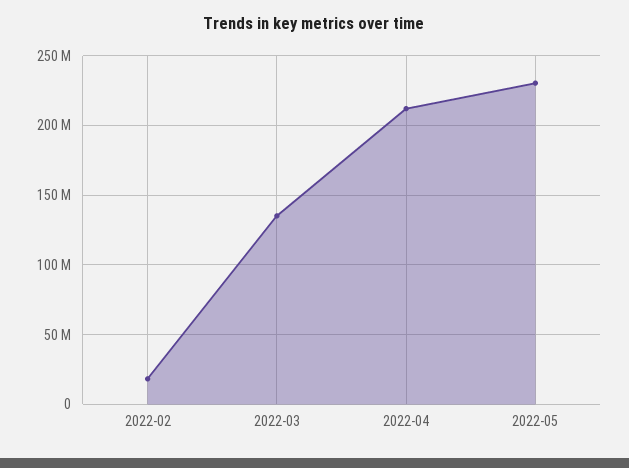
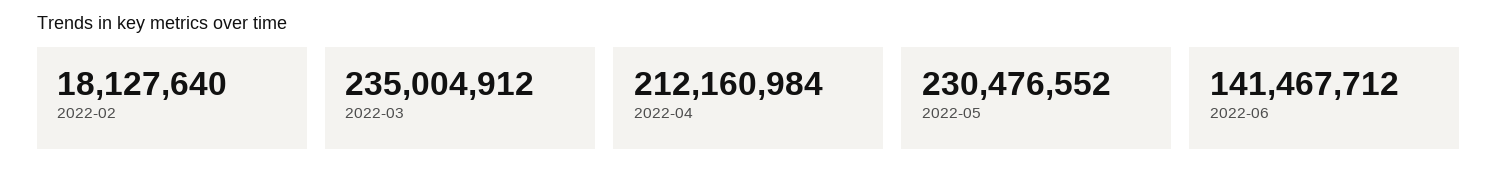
2022-03: 135000000 -> 235004912
2022-06: none -> 141467712

